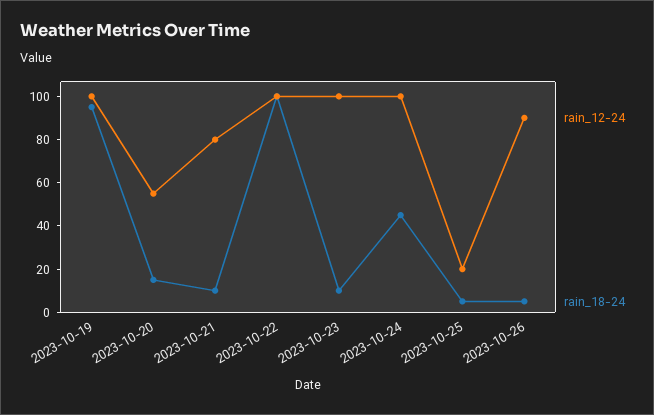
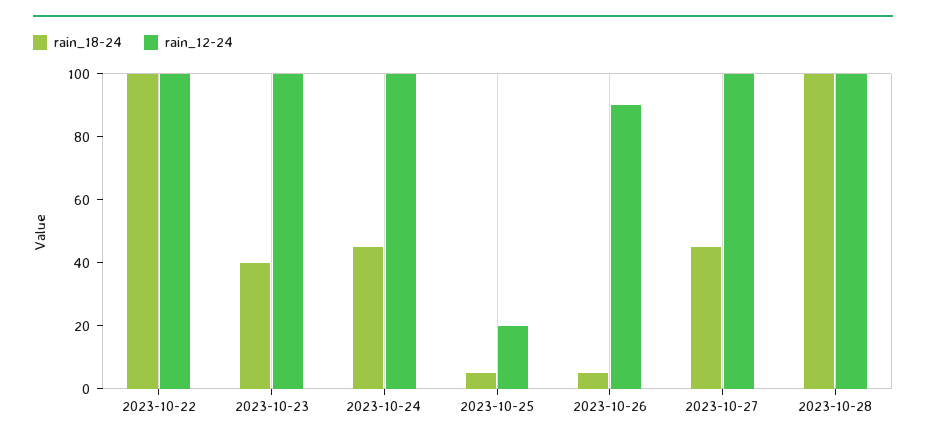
rain_12-24, 2023-10-19: 100 -> none
rain_18-24, 2023-10-19: 95 -> none
rain_12-24, 2023-10-20: 55 -> none
rain_18-24, 2023-10-20: 15 -> none
rain_12-24, 2023-10-21: 80 -> none
rain_18-24, 2023-10-21: 10 -> none
rain_18-24, 2023-10-23: 10 -> 40
rain_18-24, 2023-10-27: none -> 45
rain_12-24, 2023-10-27: none -> 100
rain_18-24, 2023-10-28: none -> 100
rain_12-24, 2023-10-28: none -> 100

